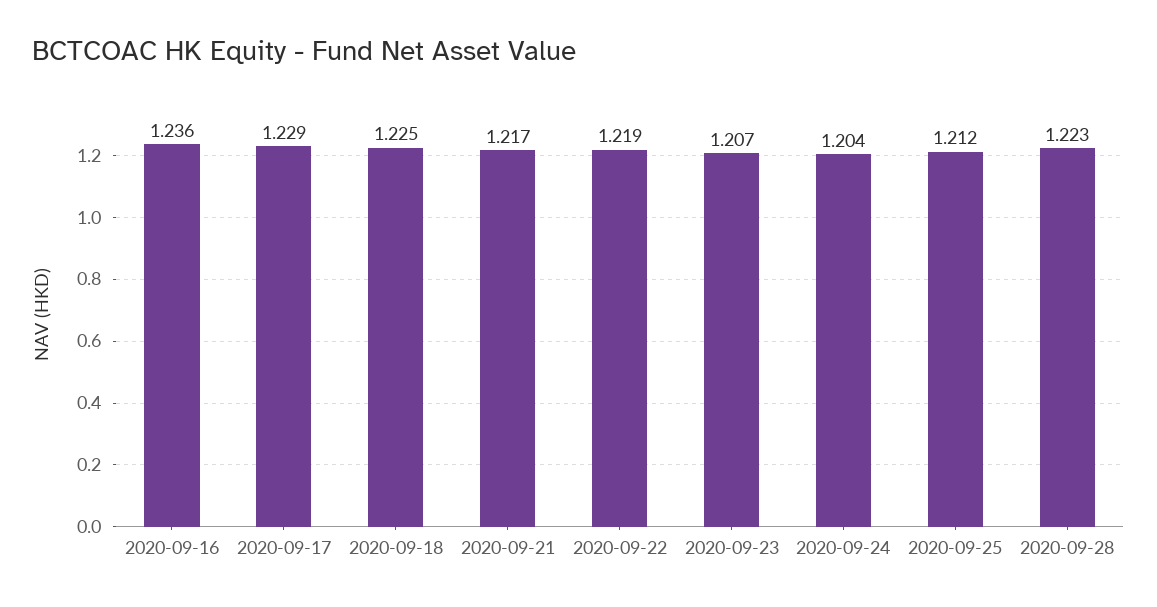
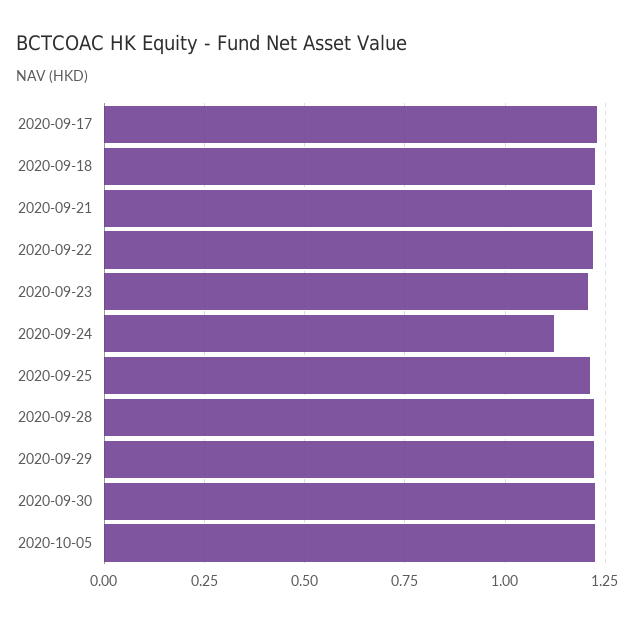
2020-09-16: 1.236 -> none
2020-09-24: 1.204 -> 1.125
2020-09-29: none -> 1.225
2020-09-30: none -> 1.225
2020-10-05: none -> 1.225

